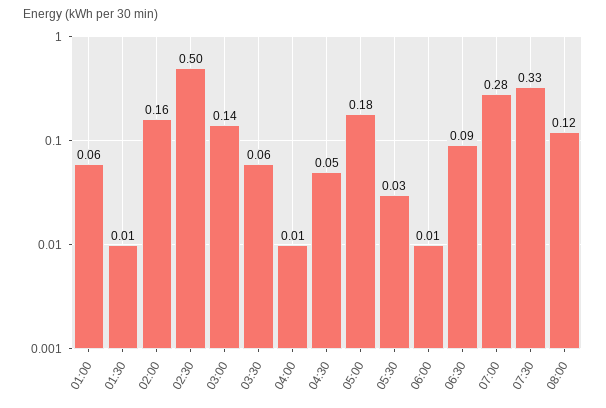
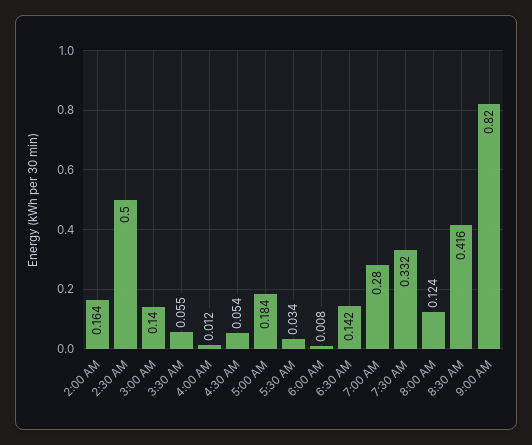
01:00: 0.06 -> none
01:30: 0.01 -> none
06:30: 0.09 -> 0.142
8:30 AM: none -> 0.416
9:00 AM: none -> 0.82

